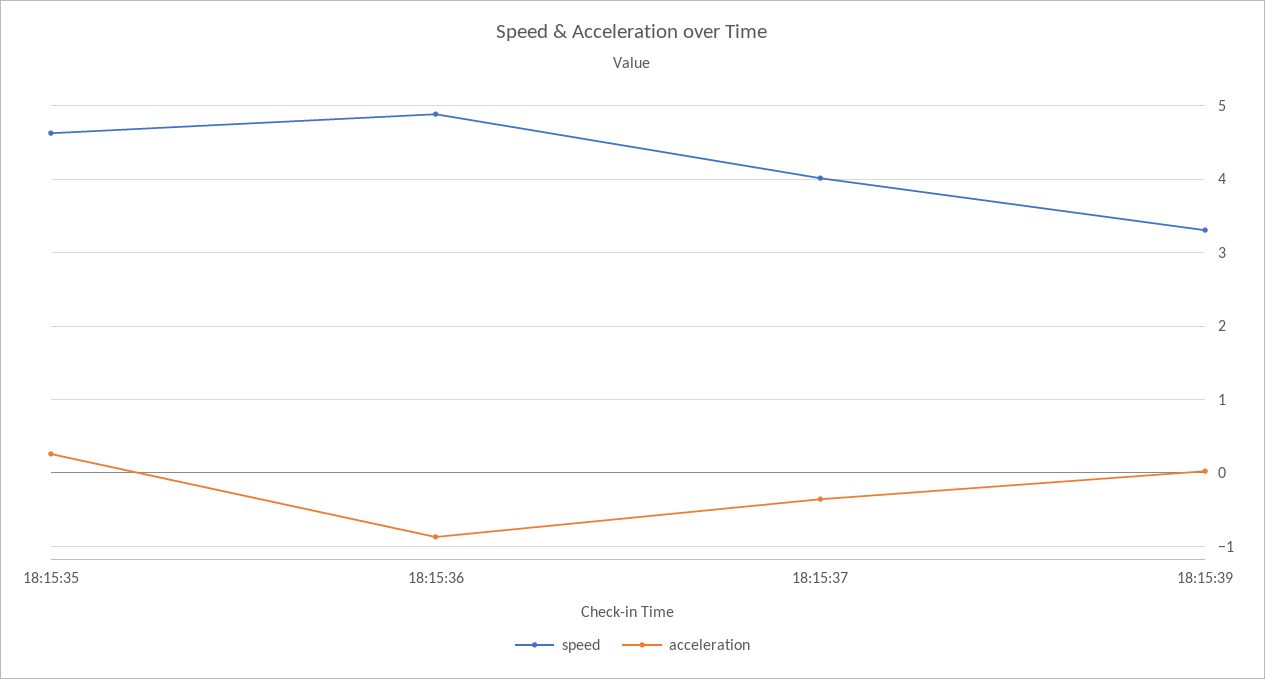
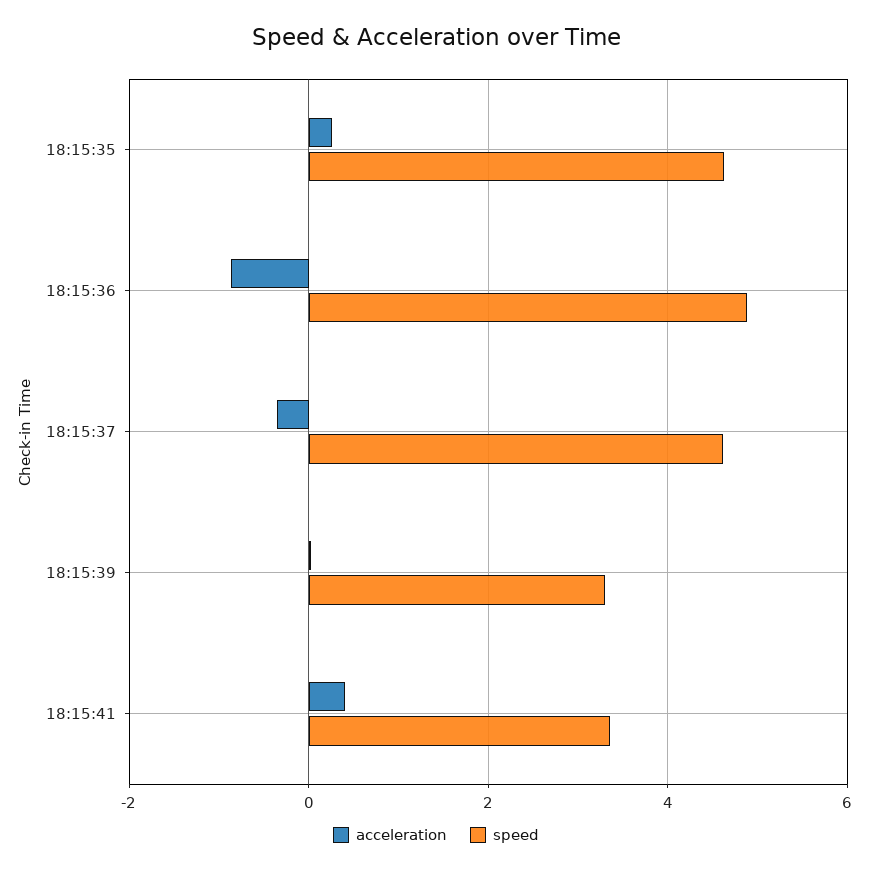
speed, 18:15:37: 4 -> 4.6
acceleration, 18:15:41: none -> 0.4
speed, 18:15:41: none -> 3.4

